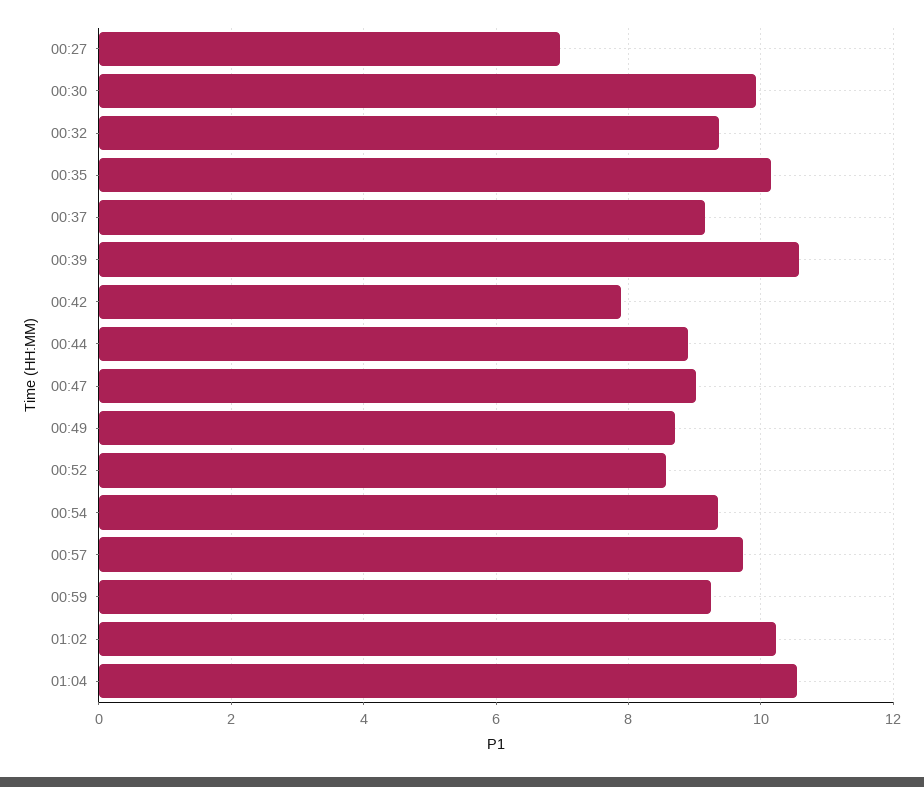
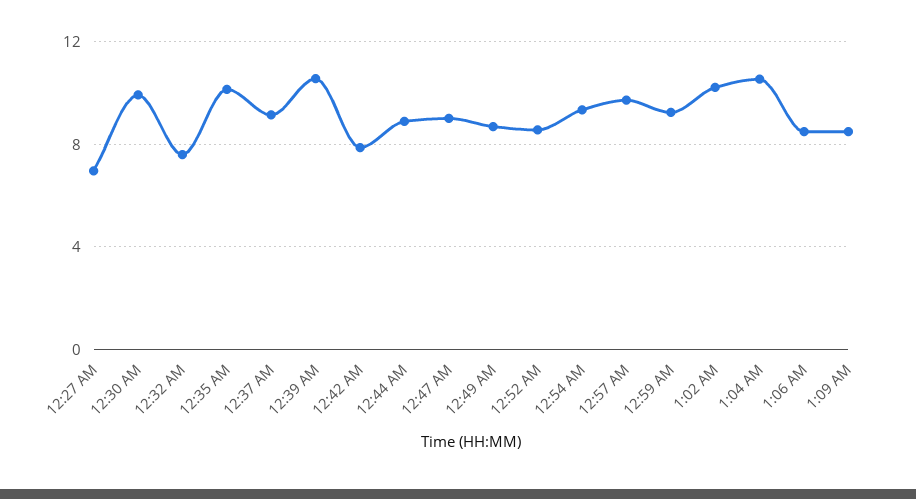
00:32: 9.4 -> 7.5
1:06 AM: none -> 8.5
1:09 AM: none -> 8.5

